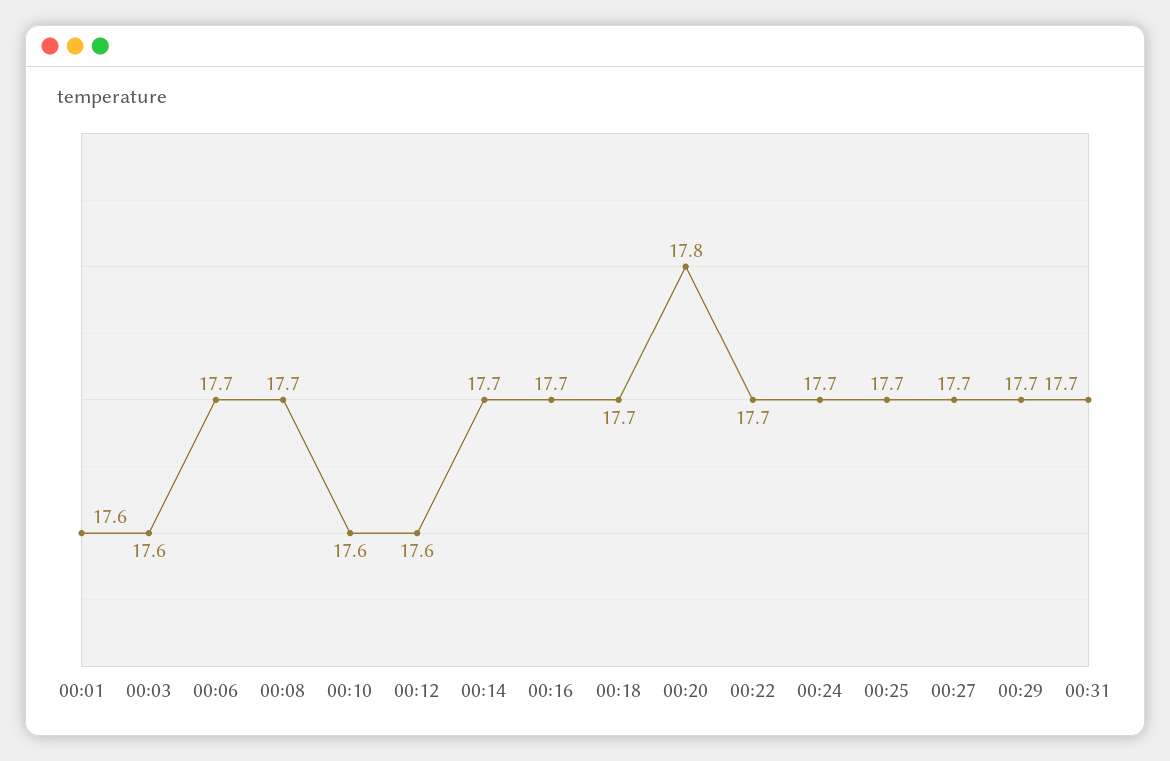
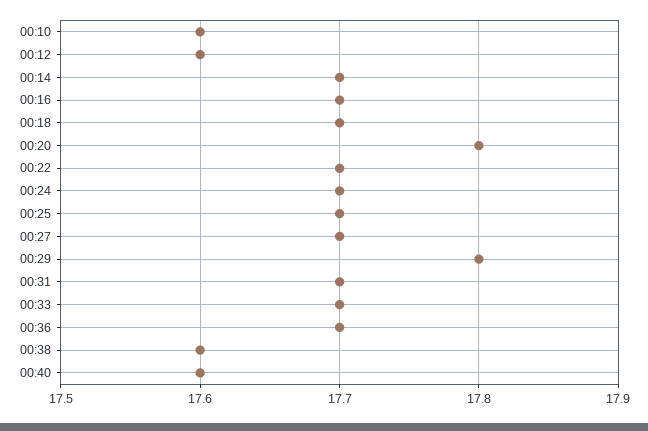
00:01: 17.6 -> none
00:03: 17.6 -> none
00:06: 17.7 -> none
00:08: 17.7 -> none
00:29: 17.7 -> 17.8
00:33: none -> 17.7
00:36: none -> 17.7
00:38: none -> 17.6
00:40: none -> 17.6

